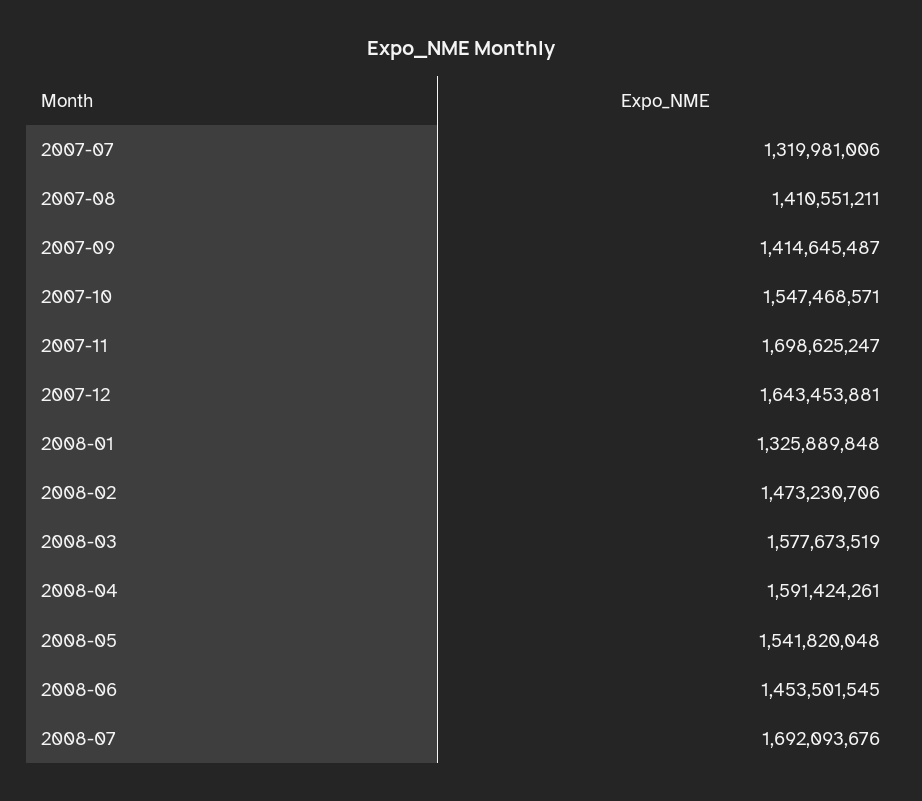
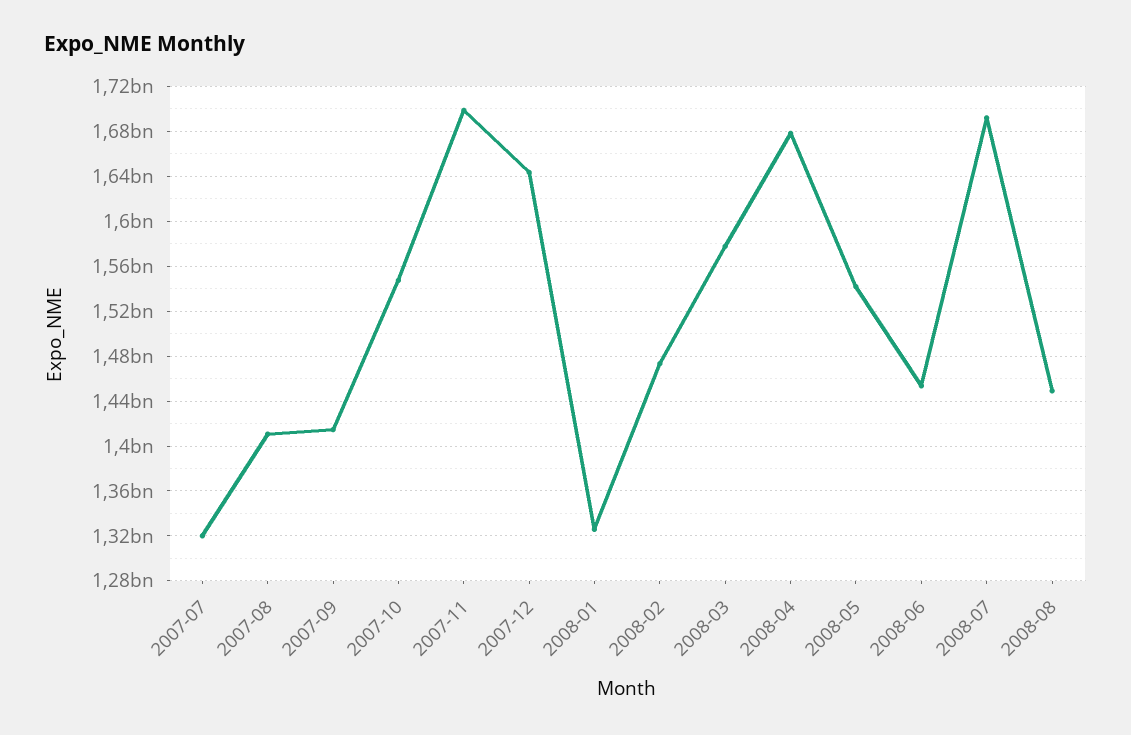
2008-04: 1591424261 -> 1680000000
2008-08: none -> 1450000000

